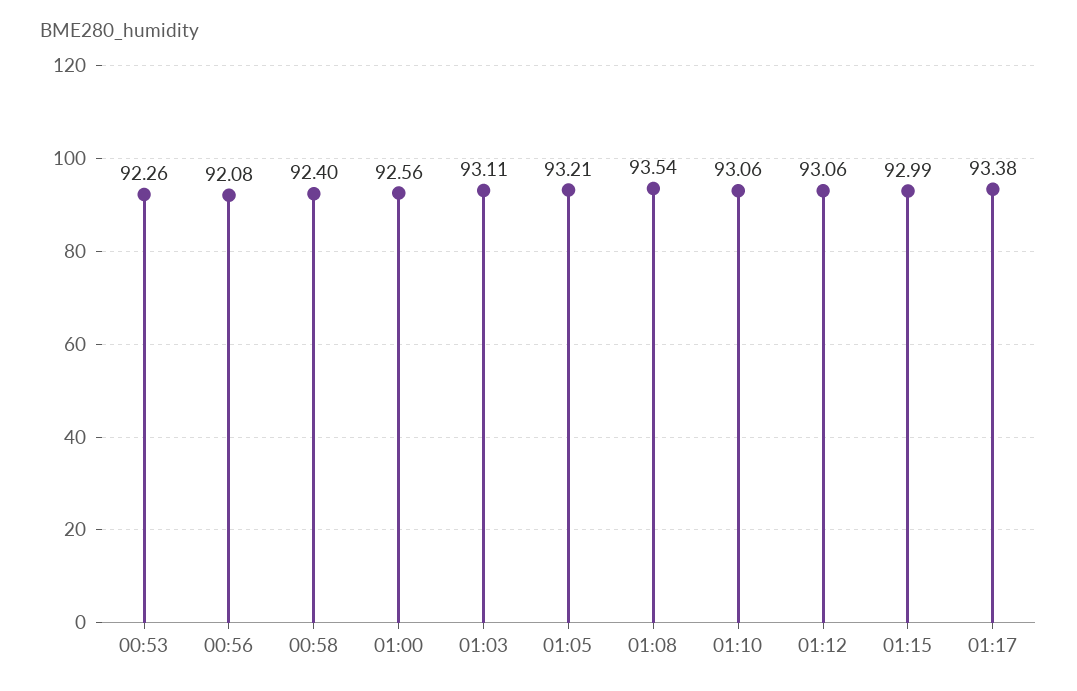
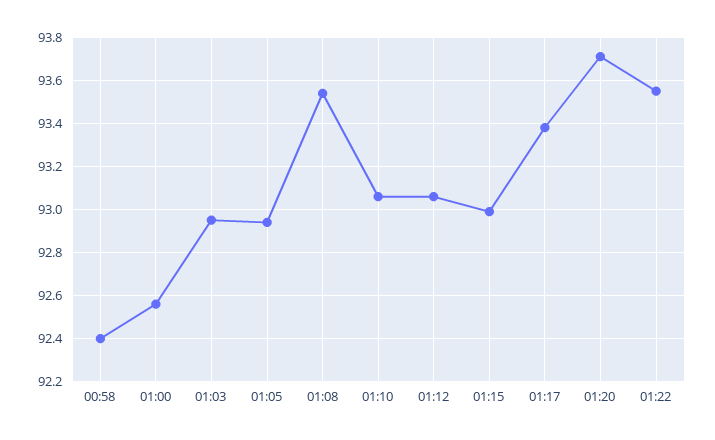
00:53: 92.26 -> none
00:56: 92.08 -> none
01:03: 93.11 -> 92.95
01:05: 93.21 -> 92.95
01:20: none -> 93.7
01:22: none -> 93.55

